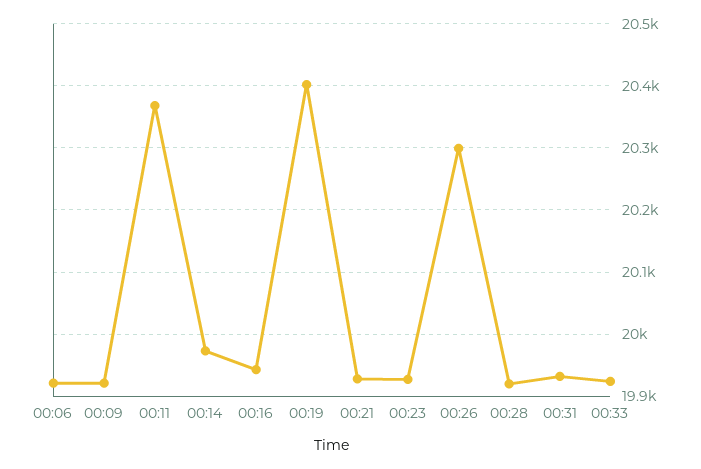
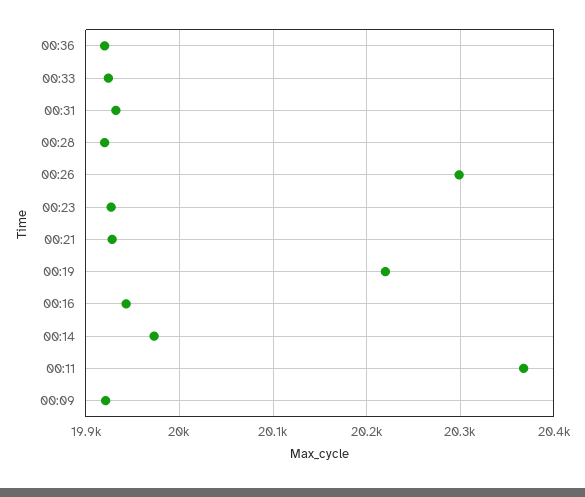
00:06: 19920 -> none
00:19: 20400 -> 20220
00:36: none -> 19920

